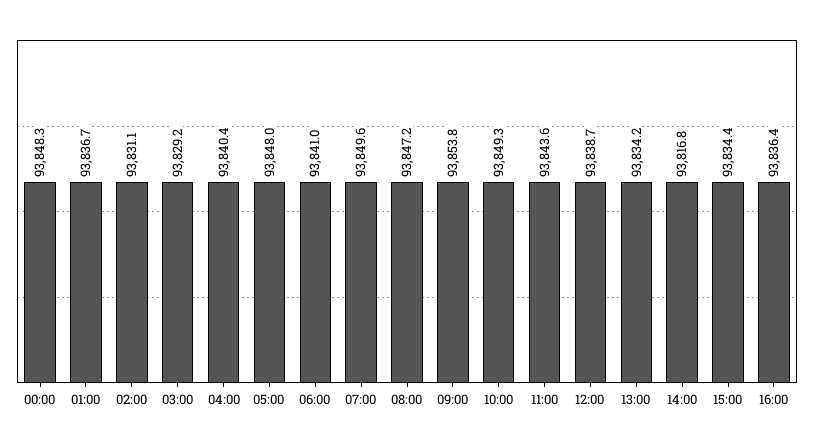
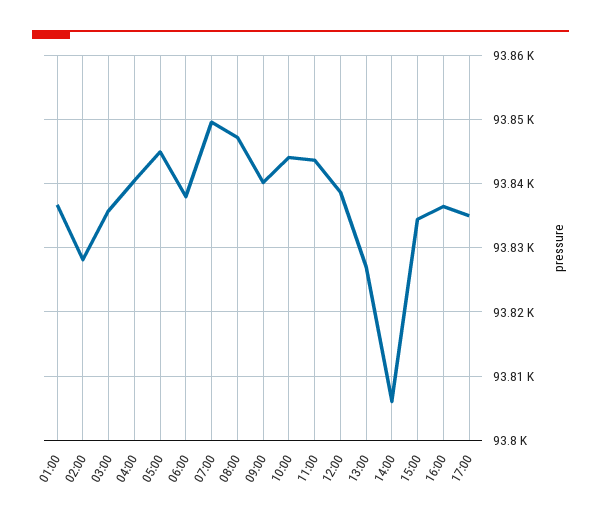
00:00: 93848.3 -> none
02:00: 93831.1 -> 93828
03:00: 93829.2 -> 93836
05:00: 93848 -> 93845
06:00: 93841 -> 93838
09:00: 93853.8 -> 93840
10:00: 93849.3 -> 93844
13:00: 93834.2 -> 93827
14:00: 93816.8 -> 93806
17:00: none -> 93835

